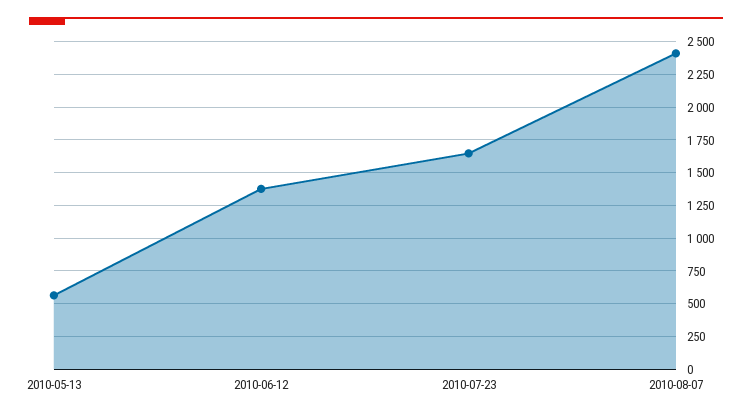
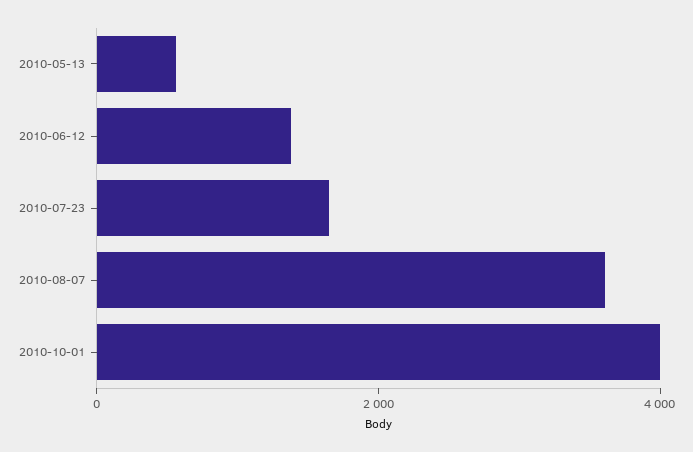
2010-08-07: 2400 -> 3500
2010-10-01: none -> 4000

